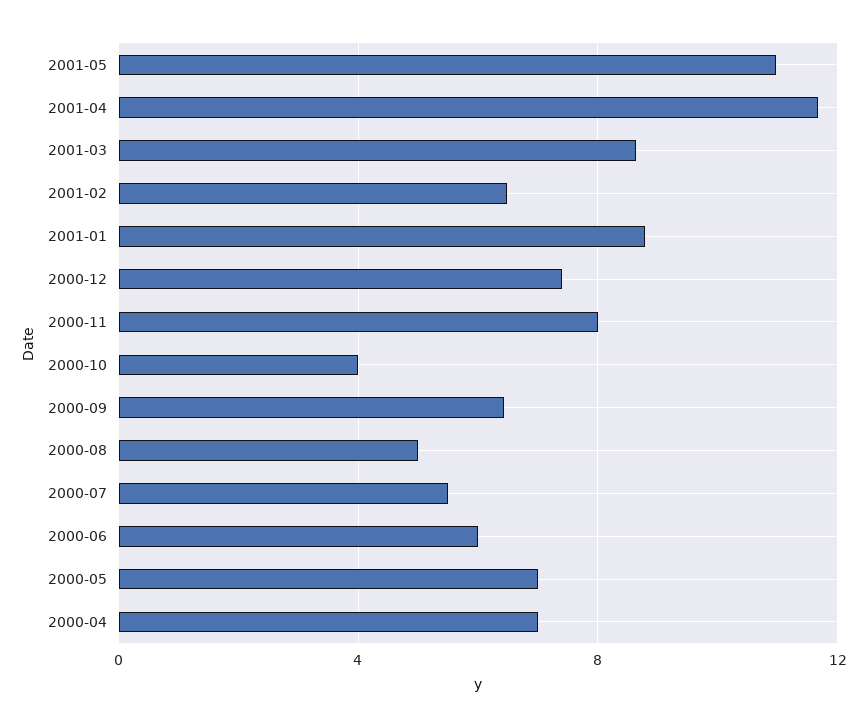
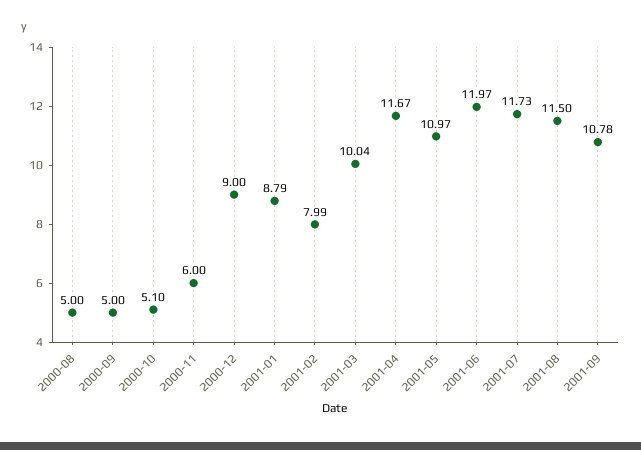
2001-03: 8.5 -> 10.04
2001-02: 6.5 -> 7.99
2000-12: 7.5 -> 9
2000-11: 8 -> 6
2000-10: 4 -> 5.1
2000-09: 6.5 -> 5
2000-07: 5.5 -> none
2000-06: 6 -> none
2000-05: 7 -> none
2000-04: 7 -> none
2001-06: none -> 11.97
2001-07: none -> 11.73
2001-08: none -> 11.5
2001-09: none -> 10.78

